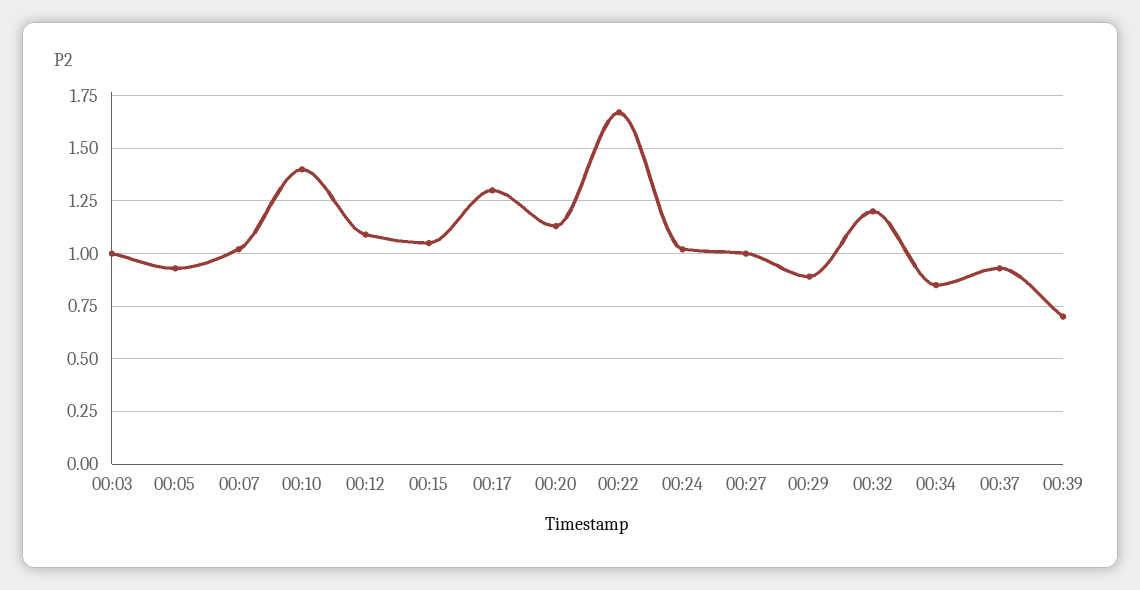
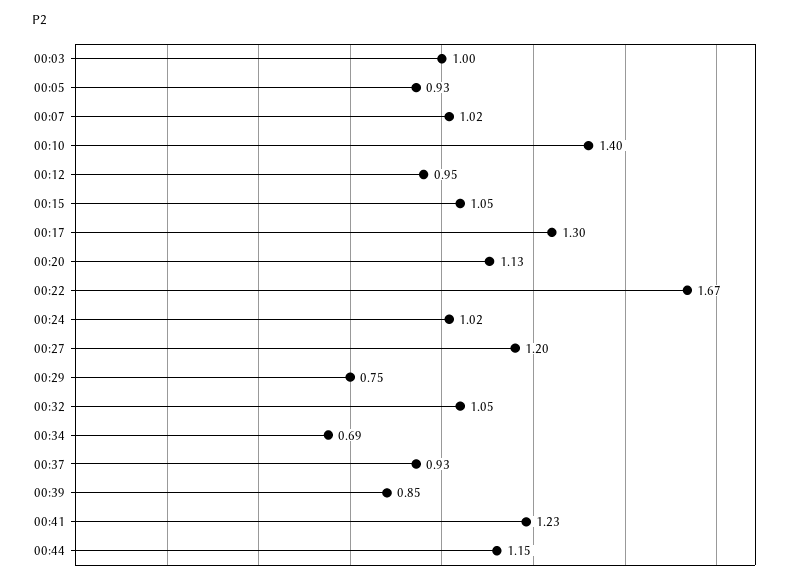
00:12: 1.1 -> 0.95
00:27: 1 -> 1.2
00:29: 0.9 -> 0.75
00:32: 1.2 -> 1.05
00:34: 0.85 -> 0.69
00:39: 0.7 -> 0.85
00:41: none -> 1.23
00:44: none -> 1.15

